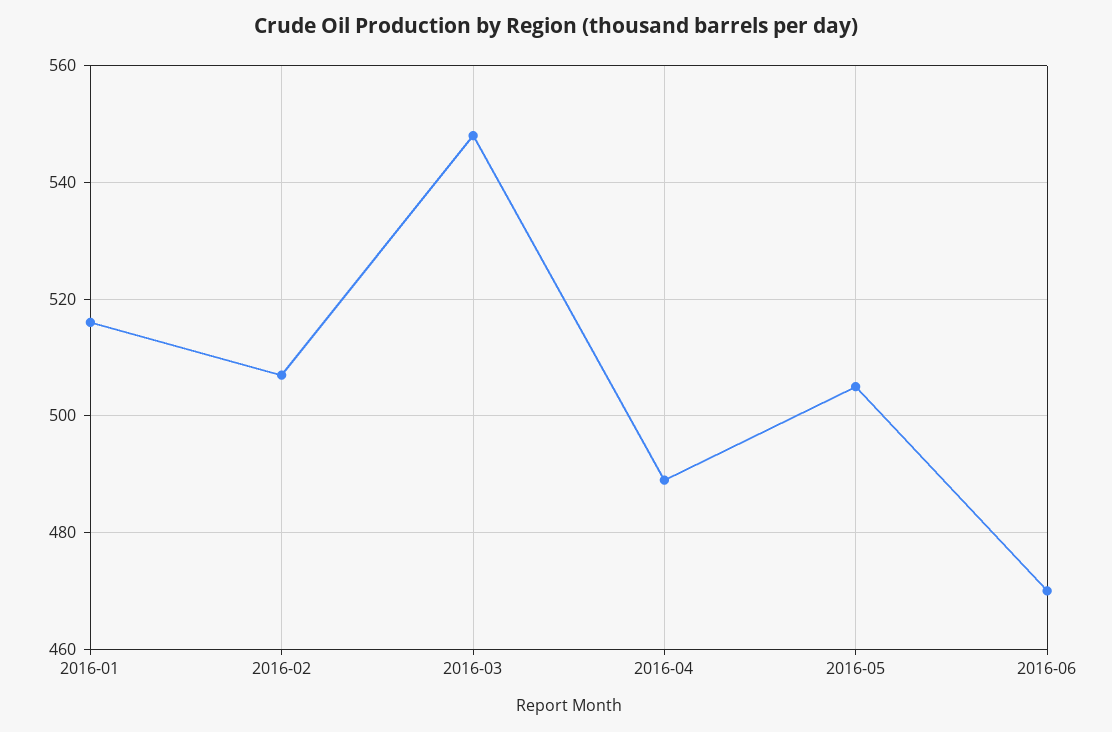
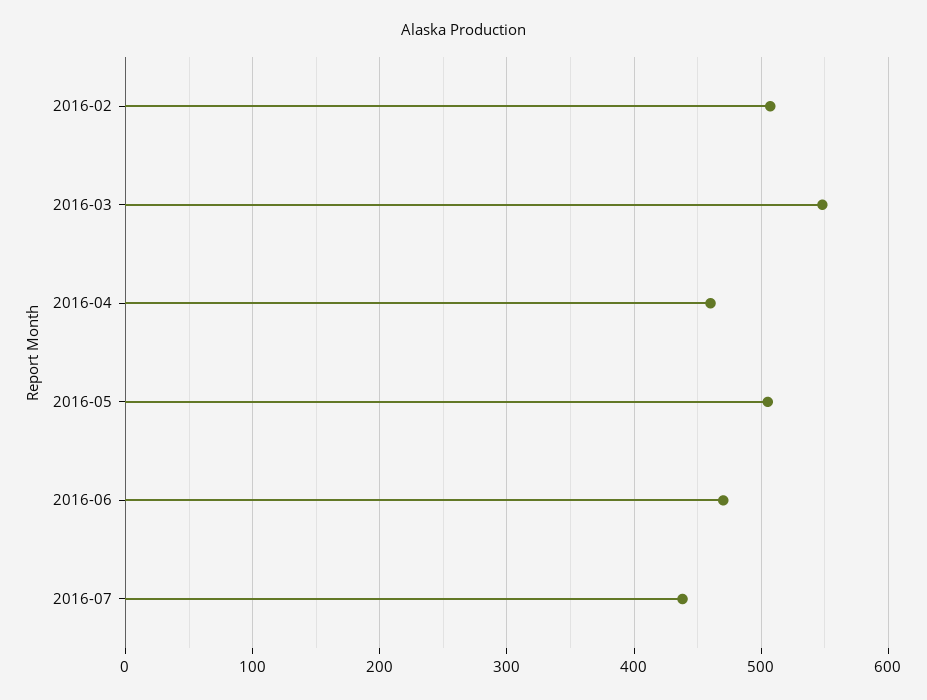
2016-01: 515 -> none
2016-04: 490 -> 460
2016-07: none -> 440

